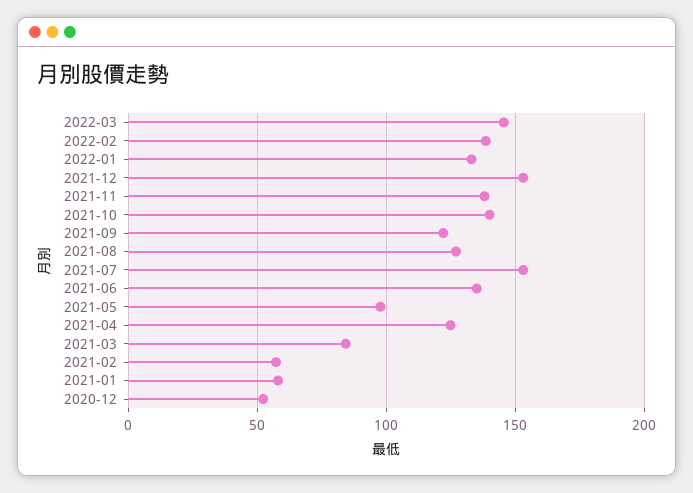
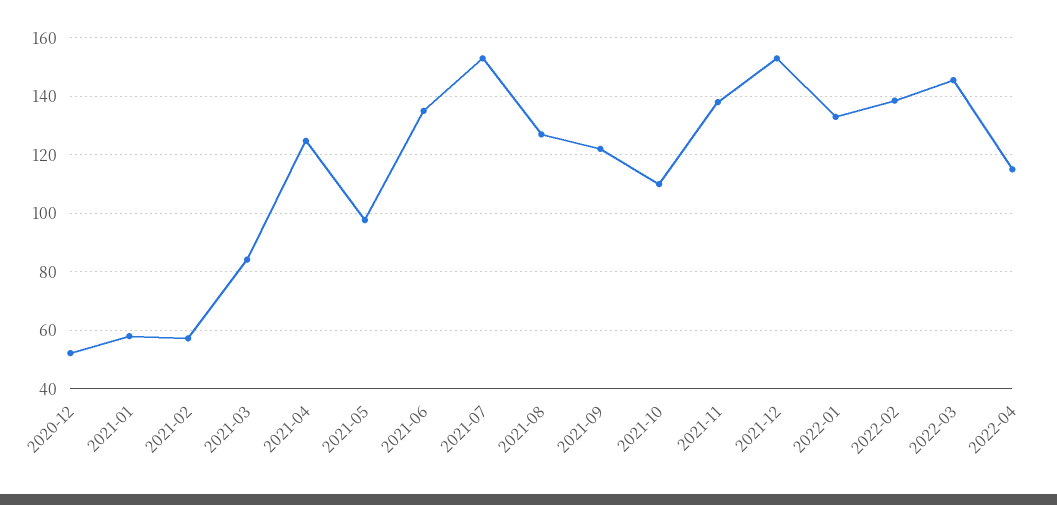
2021-10: 140 -> 110
2022-04: none -> 115

